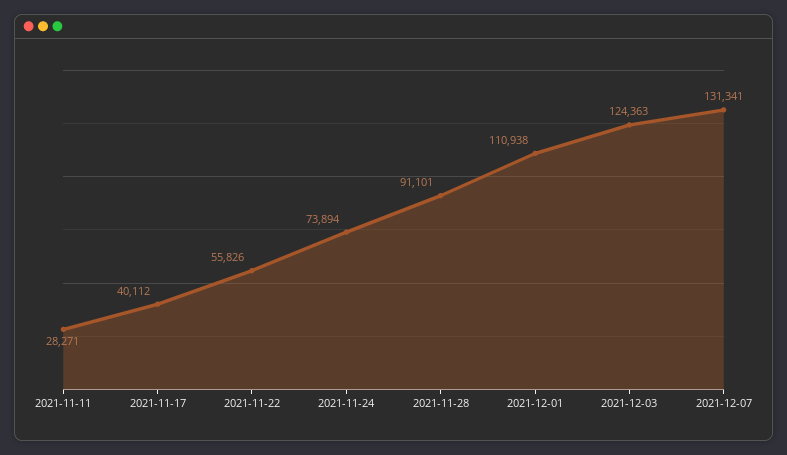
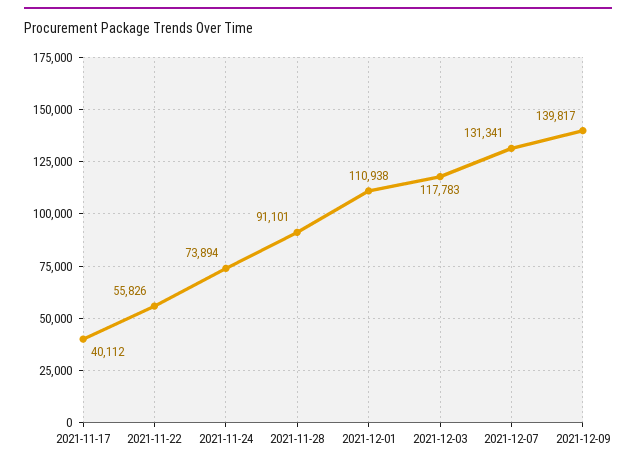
2021-11-11: 28271 -> none
2021-12-03: 124363 -> 117783
2021-12-09: none -> 139817

